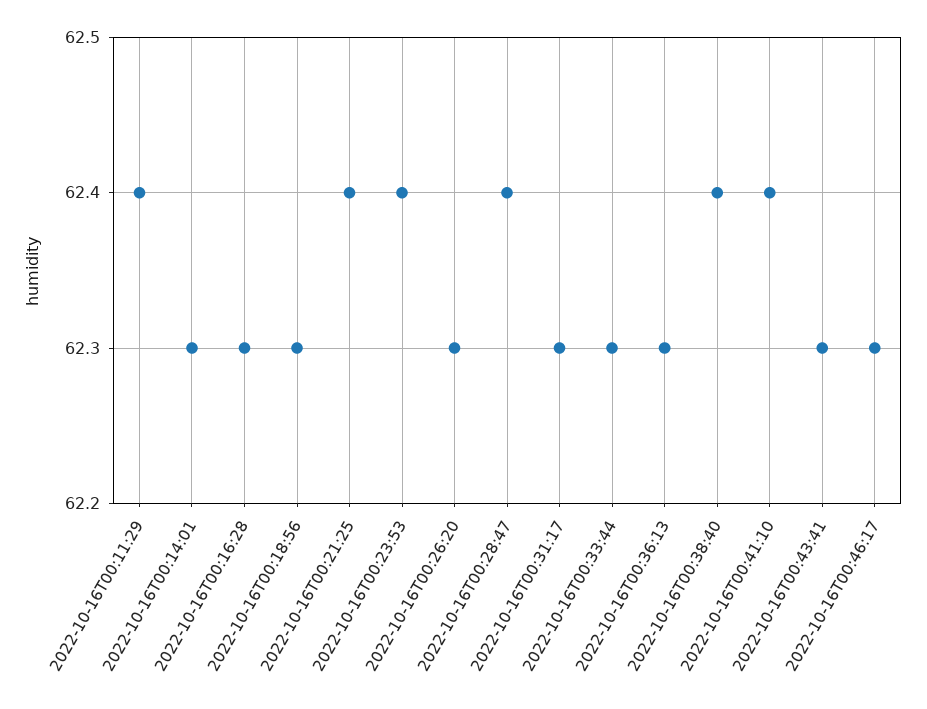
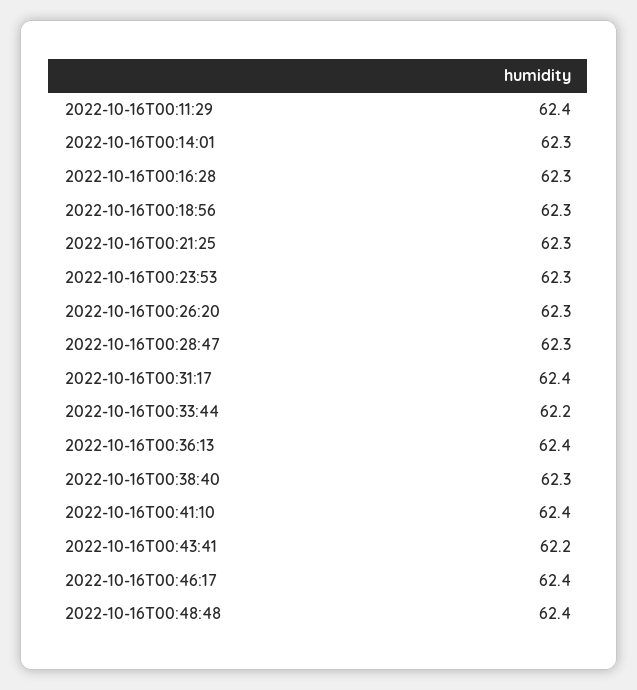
2022-10-16T00:21:25: 62.4 -> 62.3
2022-10-16T00:23:53: 62.4 -> 62.3
2022-10-16T00:28:47: 62.4 -> 62.3
2022-10-16T00:31:17: 62.3 -> 62.4
2022-10-16T00:33:44: 62.3 -> 62.2
2022-10-16T00:36:13: 62.3 -> 62.4
2022-10-16T00:38:40: 62.4 -> 62.3
2022-10-16T00:43:41: 62.3 -> 62.2
2022-10-16T00:46:17: 62.3 -> 62.4
2022-10-16T00:48:48: none -> 62.4

